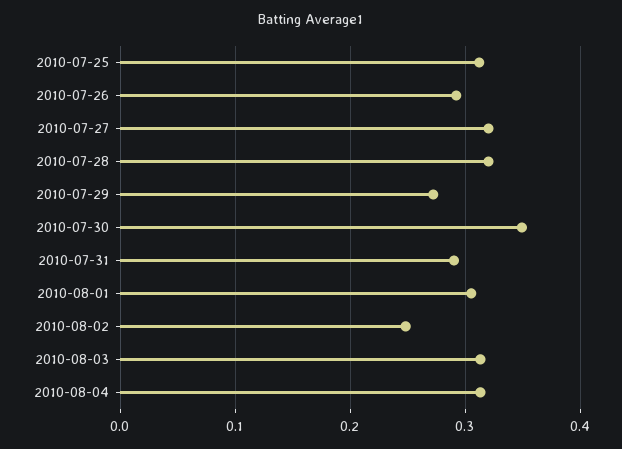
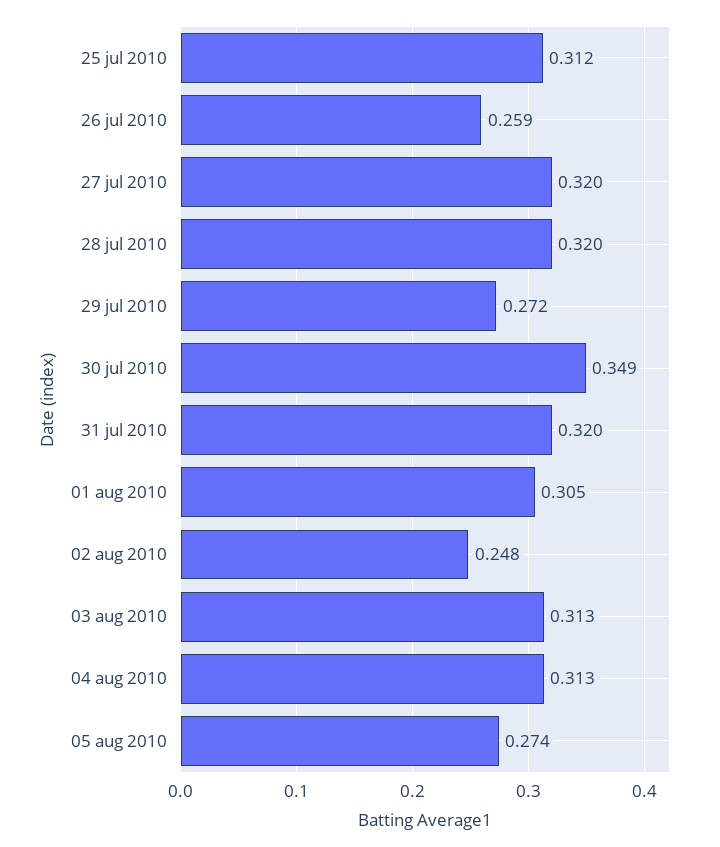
2010-07-26: 0.29 -> 0.259
2010-07-31: 0.29 -> 0.32
05 aug 2010: none -> 0.274

